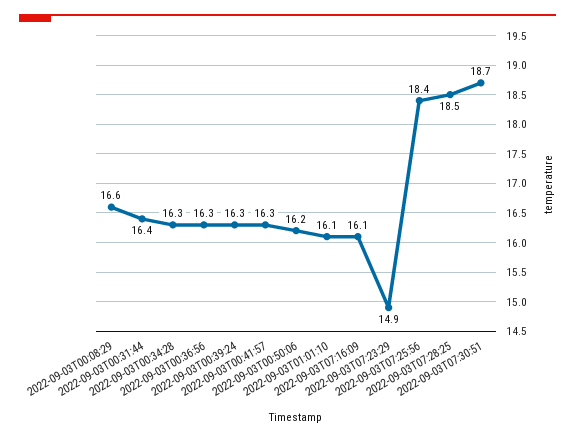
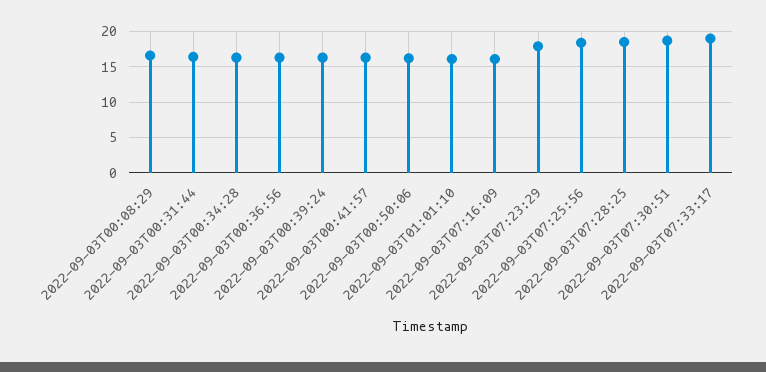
2022-09-03T07:23:29: 14.9 -> 18
2022-09-03T07:33:17: none -> 19

